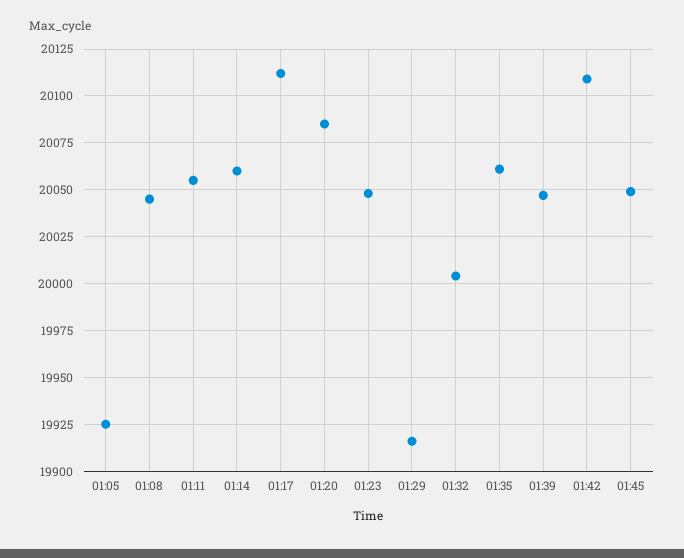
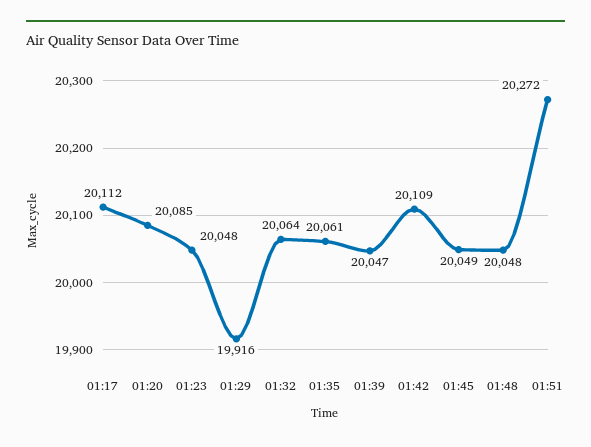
01:05: 19925 -> none
01:08: 20045 -> none
01:11: 20055 -> none
01:14: 20060 -> none
01:32: 20005 -> 20064
01:48: none -> 20048
01:51: none -> 20272

